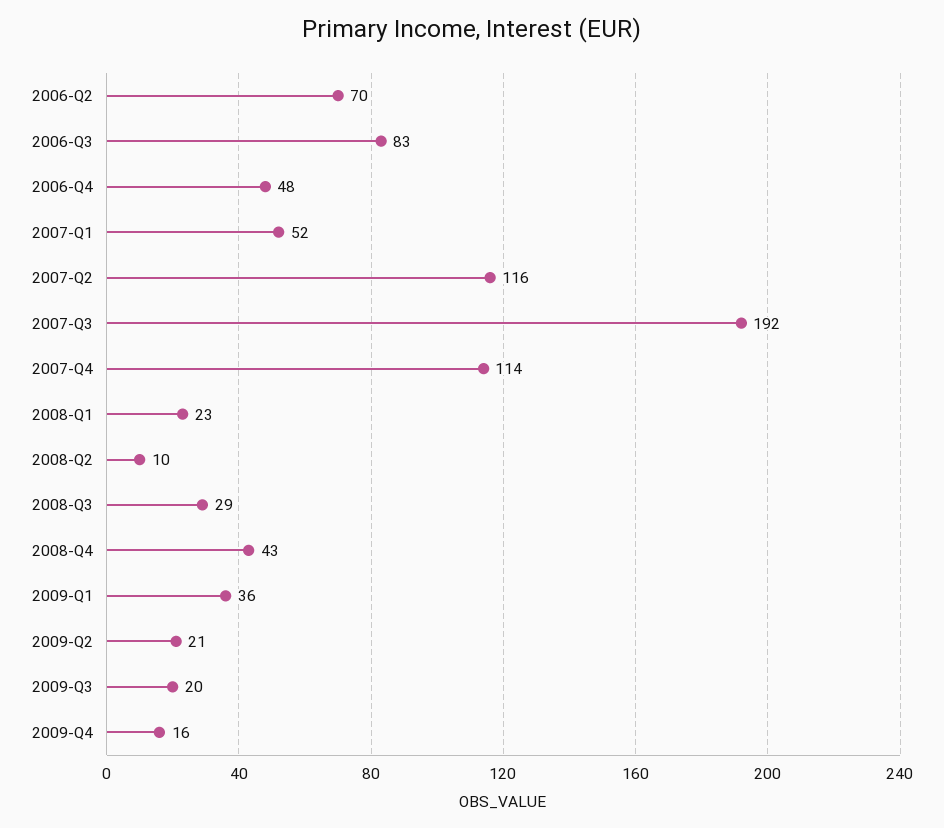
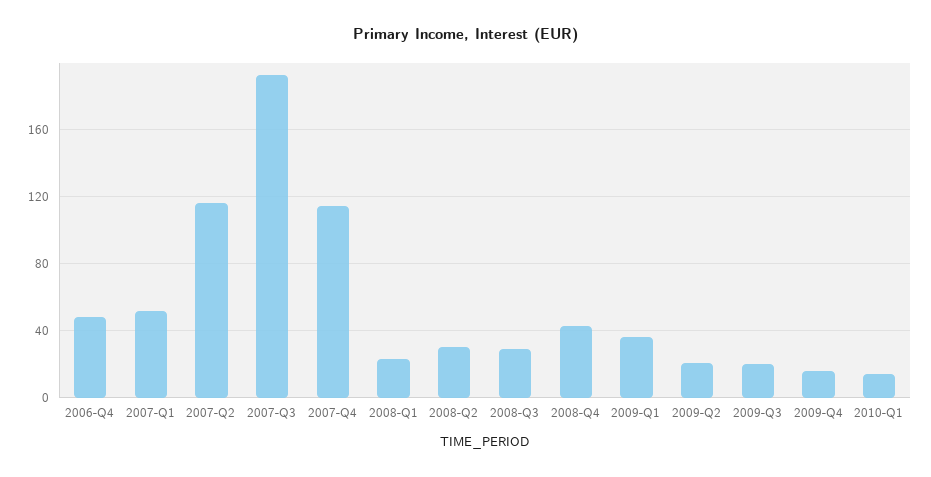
2006-Q2: 70 -> none
2006-Q3: 83 -> none
2008-Q2: 10 -> 30
2010-Q1: none -> 15

